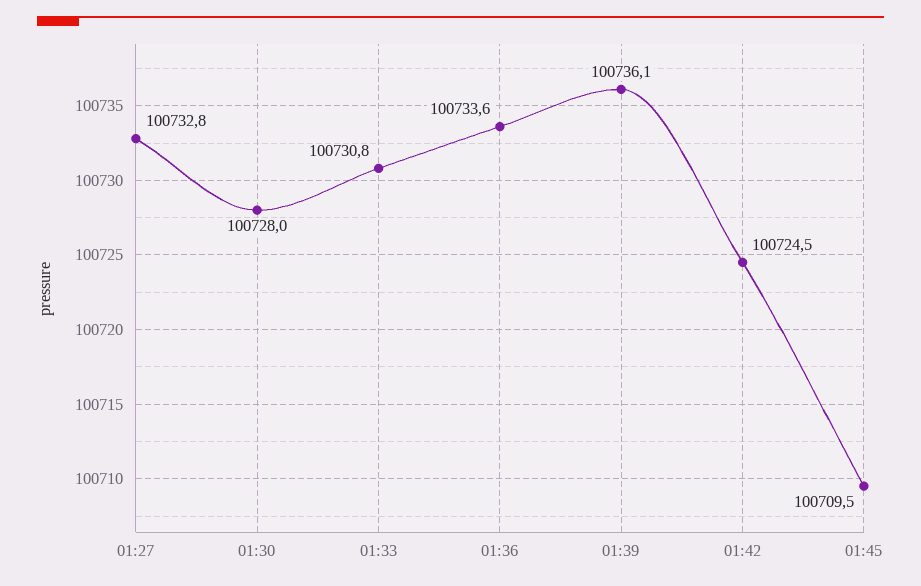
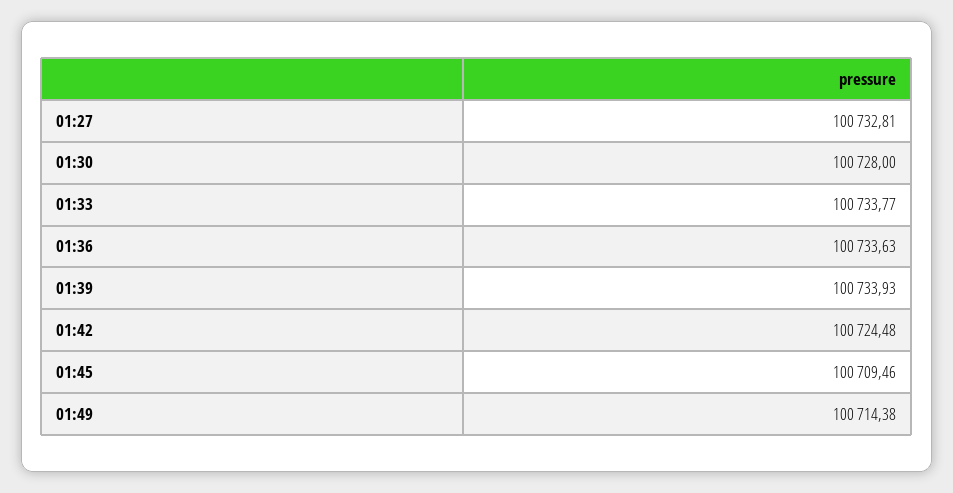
01:33: 100730.8 -> 100733.77
01:39: 100736.1 -> 100733.93
01:49: none -> 100714.38

